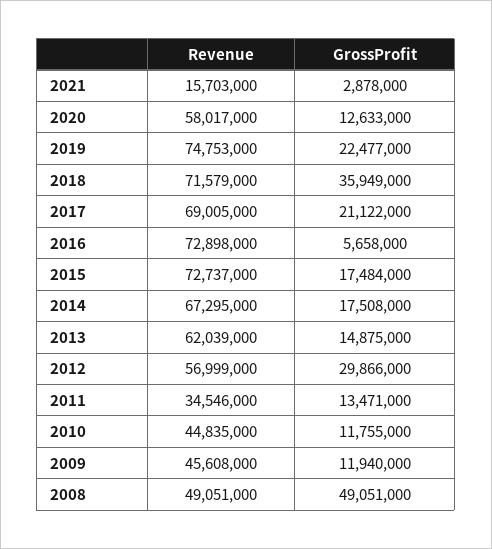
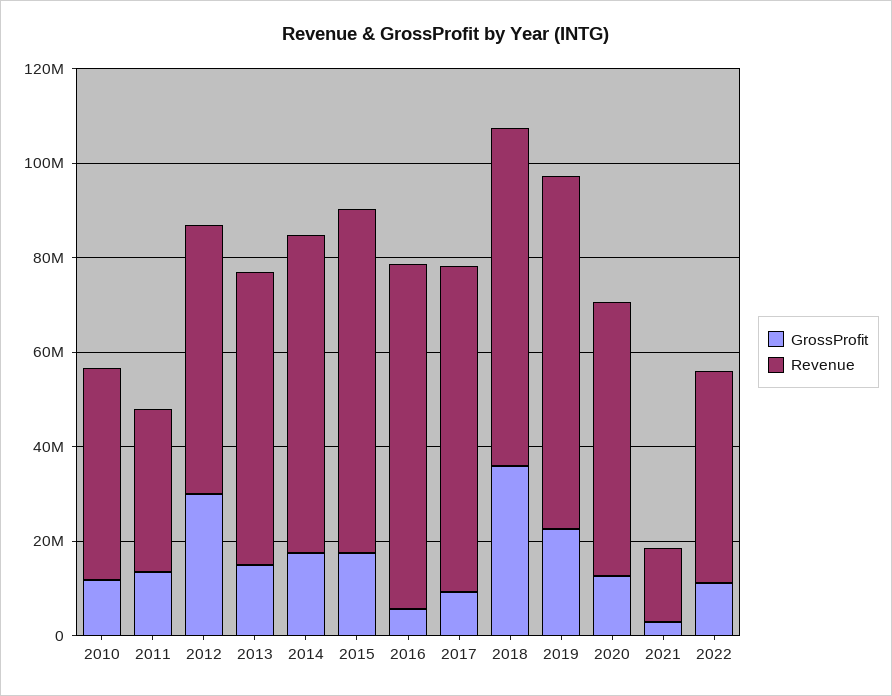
GrossProfit, 2017: 21122000 -> 10000000
Revenue, 2009: 45608000 -> none
GrossProfit, 2009: 11940000 -> none
Revenue, 2008: 49051000 -> none
GrossProfit, 2008: 49051000 -> none
GrossProfit, 2022: none -> 10000000
Revenue, 2022: none -> 45000000

